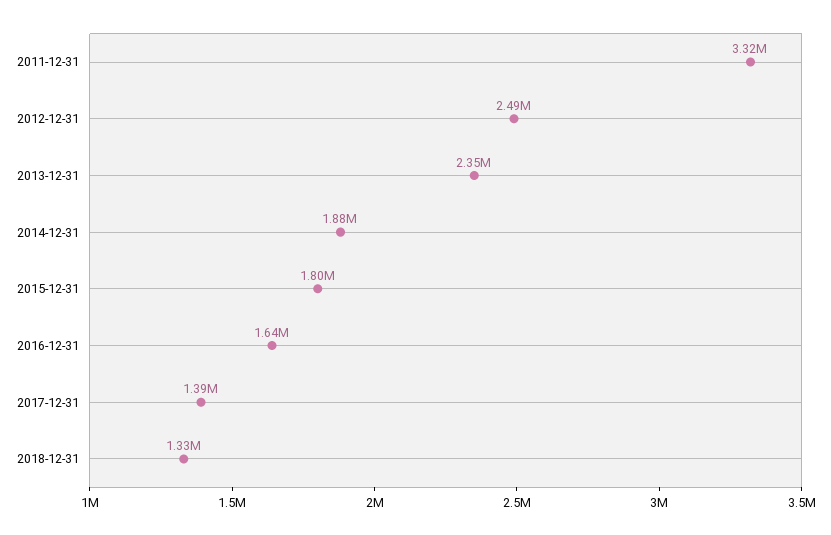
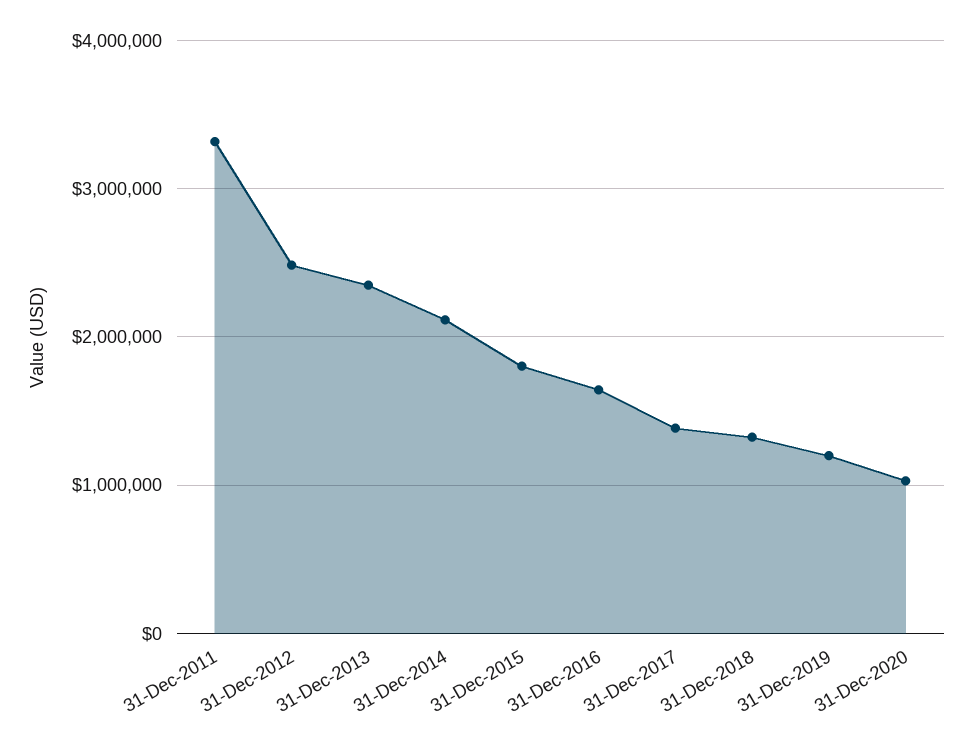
2014-12-31: 1880000 -> 2100000
31-Dec-2019: none -> 1200000
31-Dec-2020: none -> 1000000

